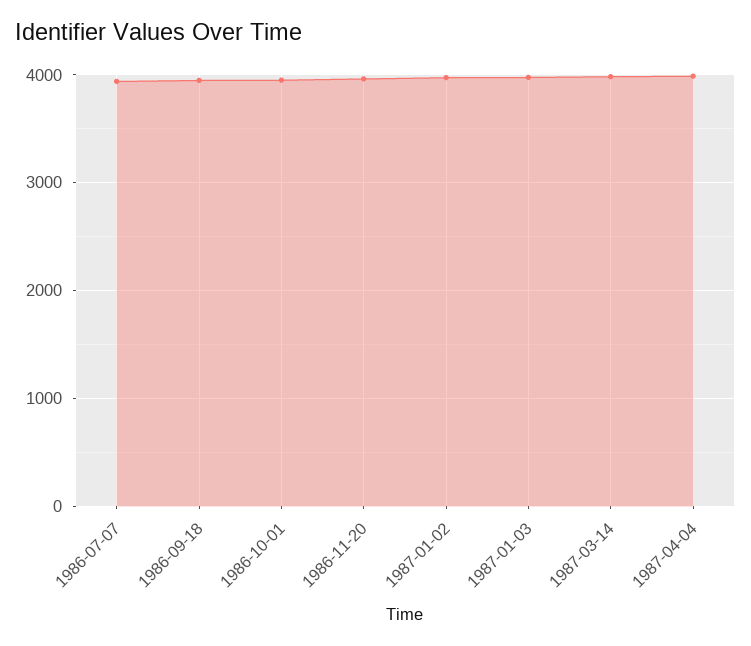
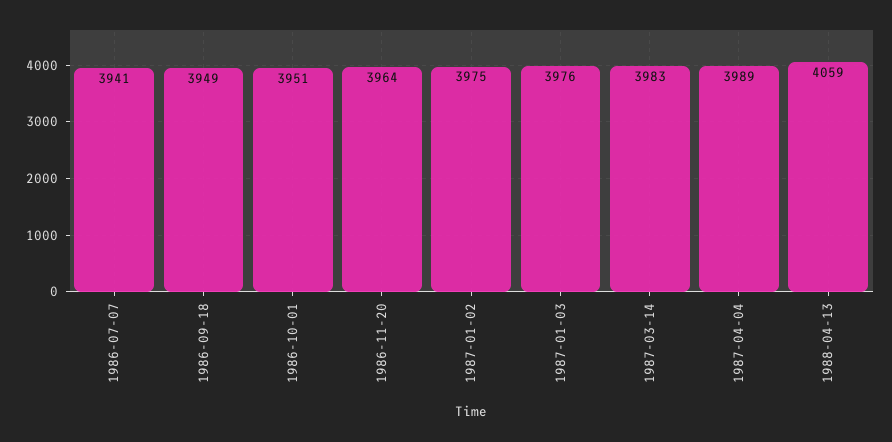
1988-04-13: none -> 4059

